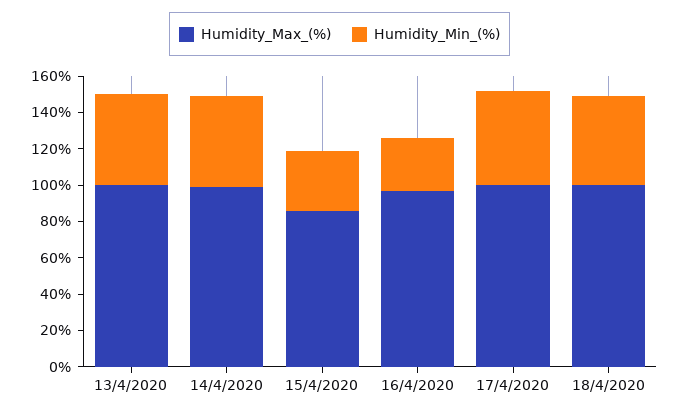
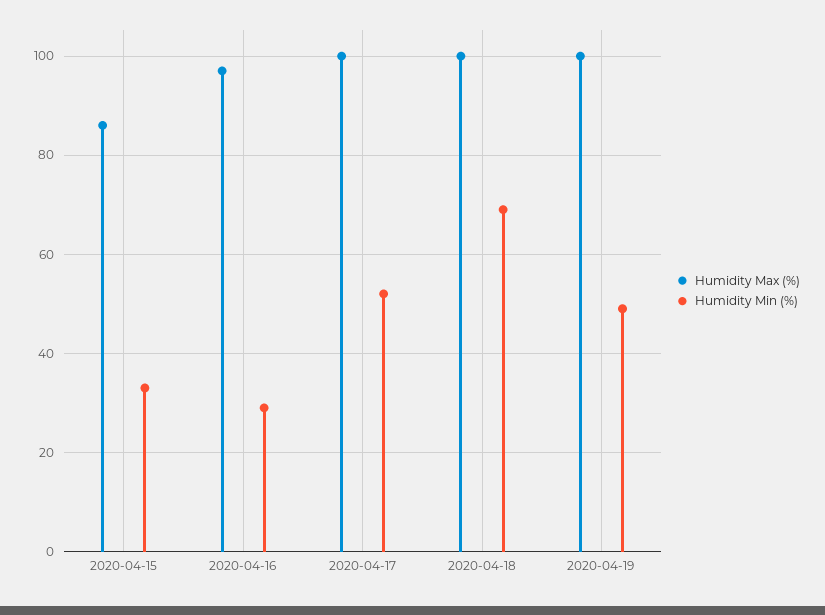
Humidity_Max_(%), 13/4/2020: 100 -> none
Humidity_Min_(%), 13/4/2020: 50 -> none
Humidity_Max_(%), 14/4/2020: 100 -> none
Humidity_Min_(%), 14/4/2020: 50 -> none
Humidity_Min_(%), 18/4/2020: 50 -> 70
Humidity_Max_(%), 2020-04-19: none -> 100
Humidity_Min_(%), 2020-04-19: none -> 50

